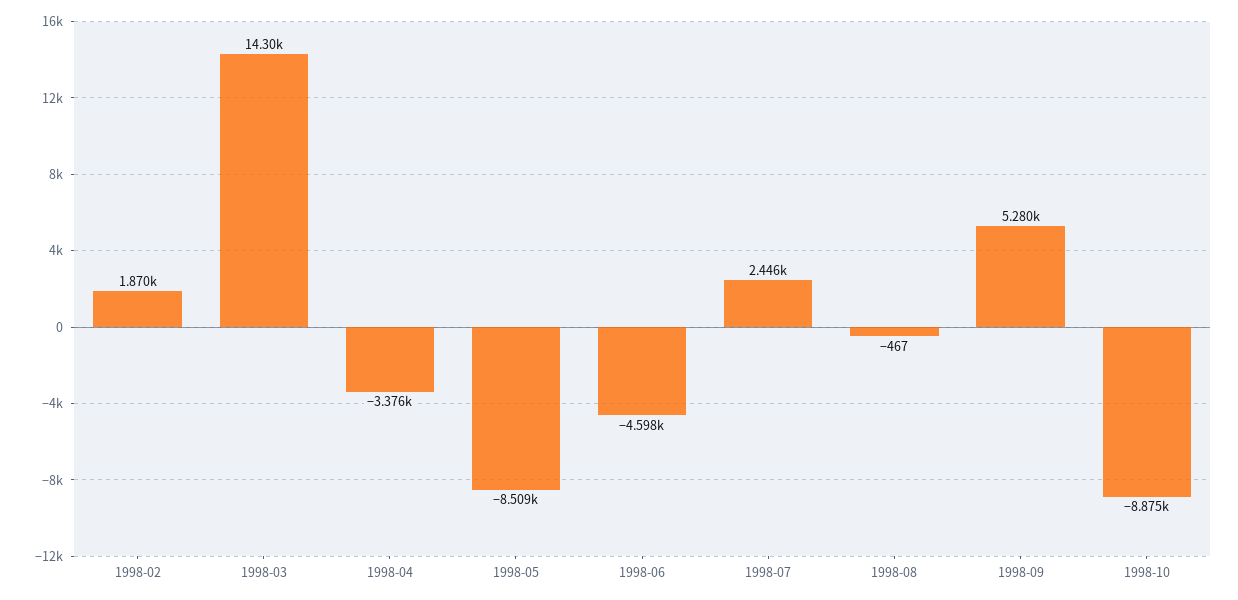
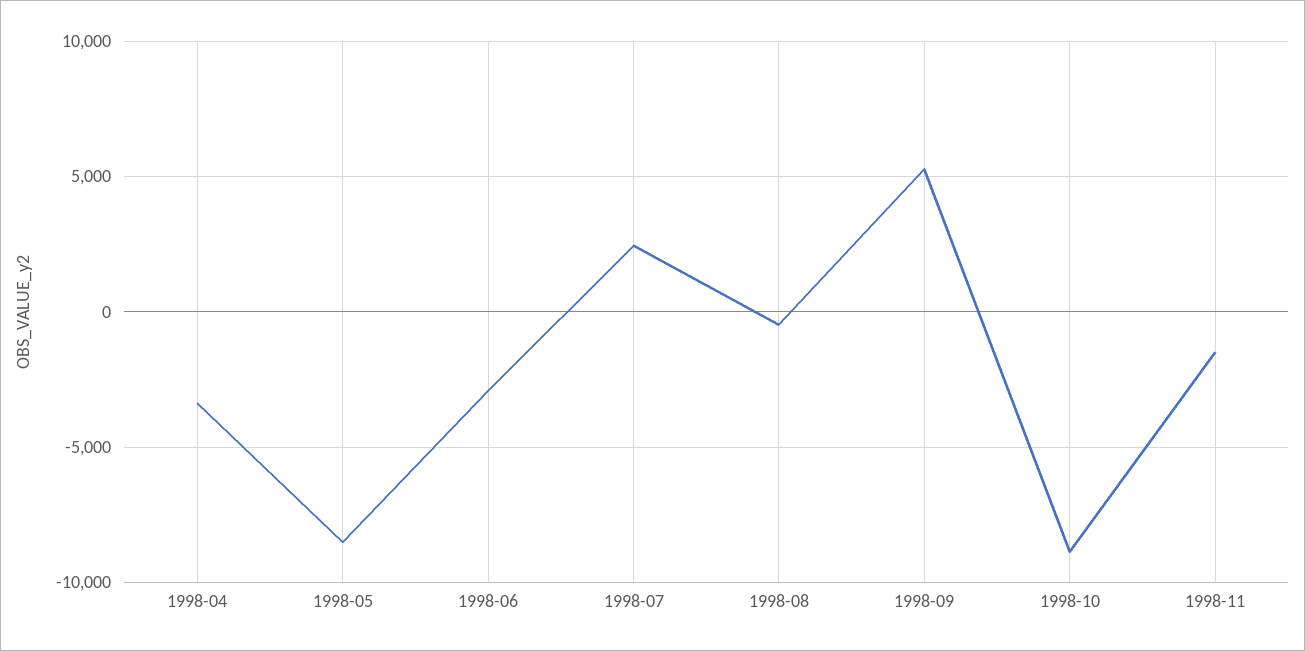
1998-02: 1870 -> none
1998-03: 14300 -> none
1998-06: -4598 -> -3000
1998-11: none -> -1500

